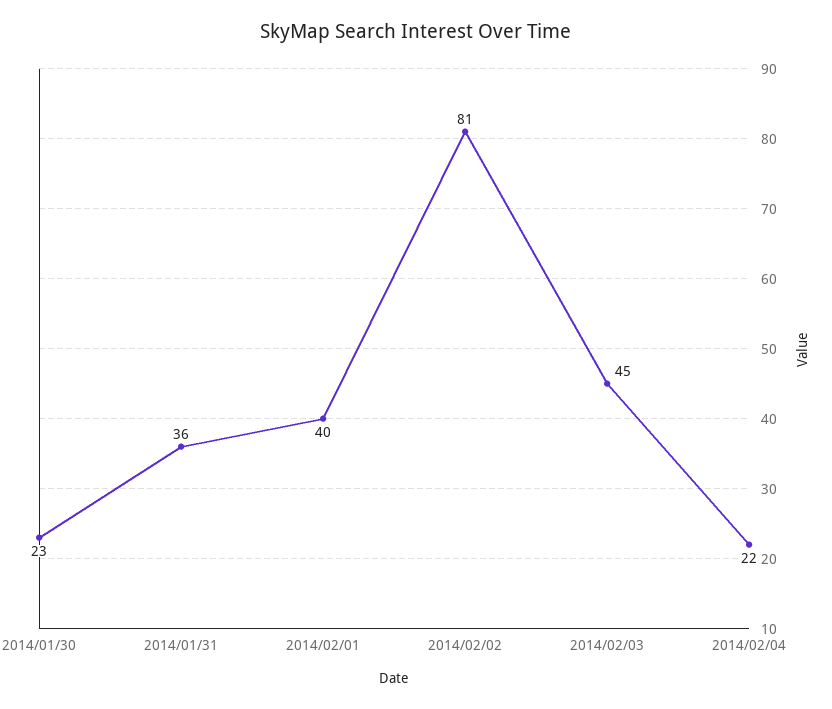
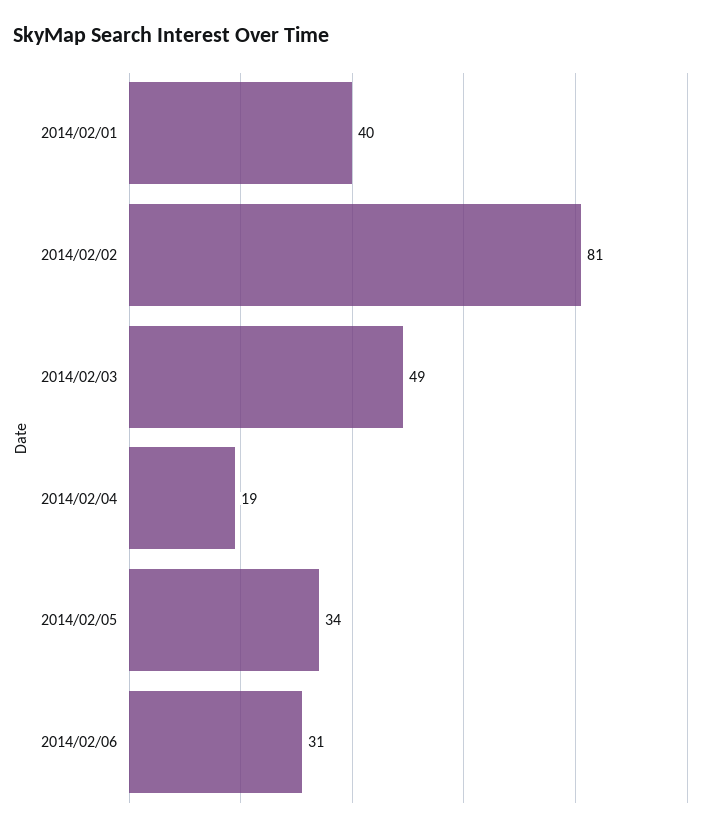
2014/01/30: 23 -> none
2014/01/31: 36 -> none
2014/02/03: 45 -> 49
2014/02/04: 22 -> 19
2014/02/05: none -> 34
2014/02/06: none -> 31

